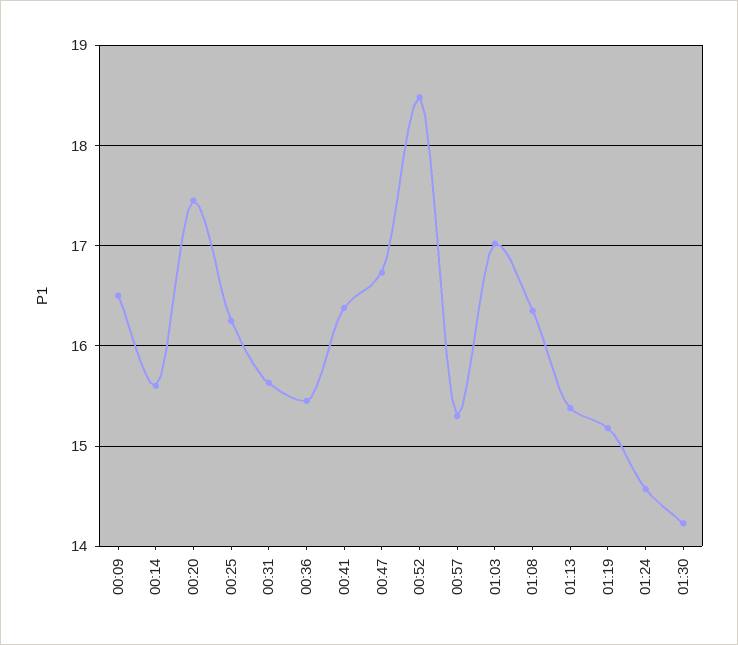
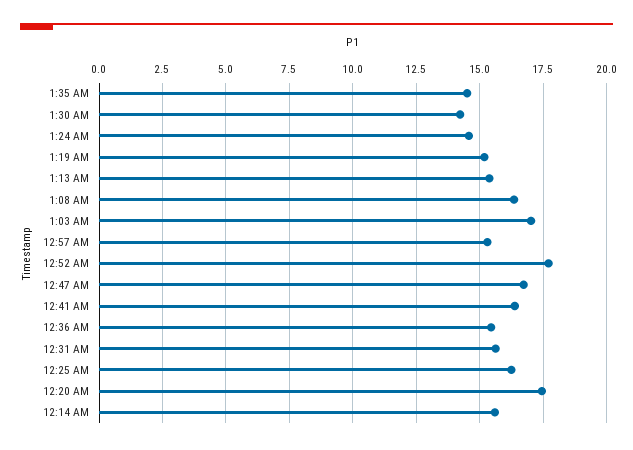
00:09: 16.5 -> none
00:52: 18.5 -> 17.75
1:35 AM: none -> 14.5

